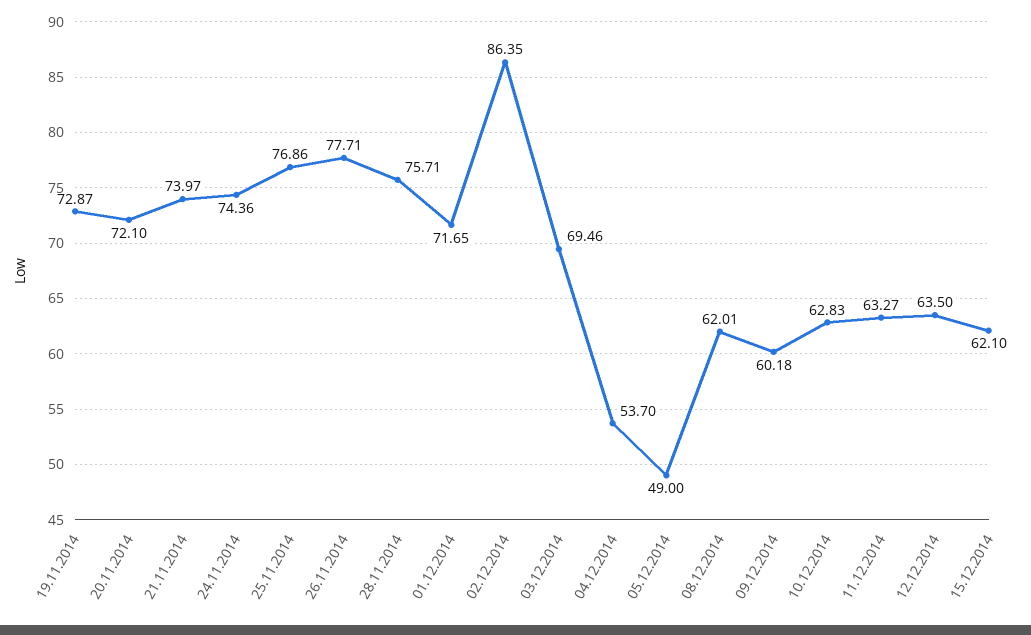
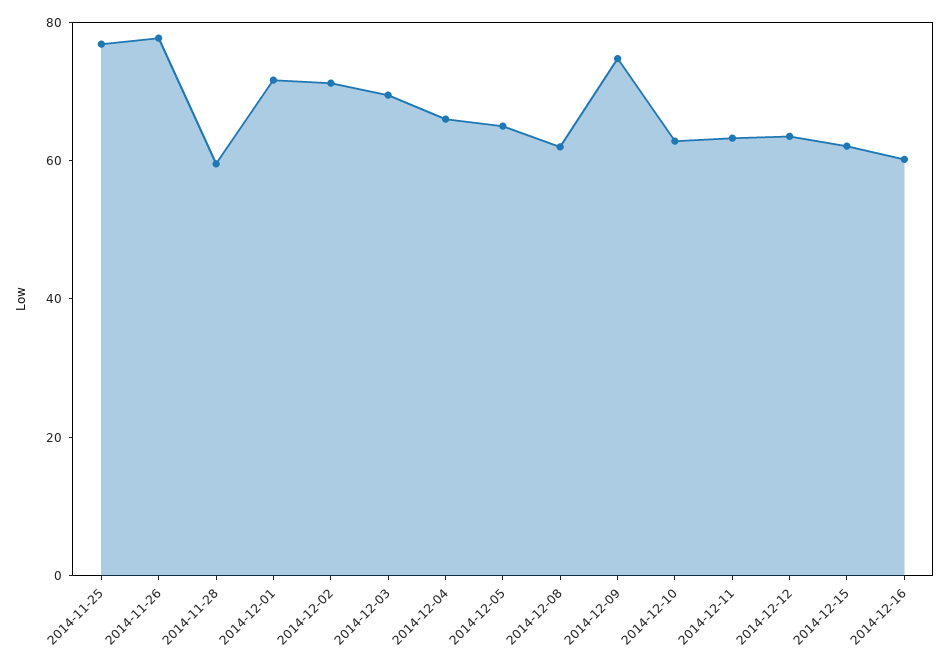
19.11.2014: 72.87 -> none
20.11.2014: 72.1 -> none
21.11.2014: 73.97 -> none
24.11.2014: 74.36 -> none
28.11.2014: 75.71 -> 60
02.12.2014: 86.35 -> 70
04.12.2014: 53.7 -> 65
05.12.2014: 49 -> 65
09.12.2014: 60.18 -> 75
2014-12-16: none -> 60

